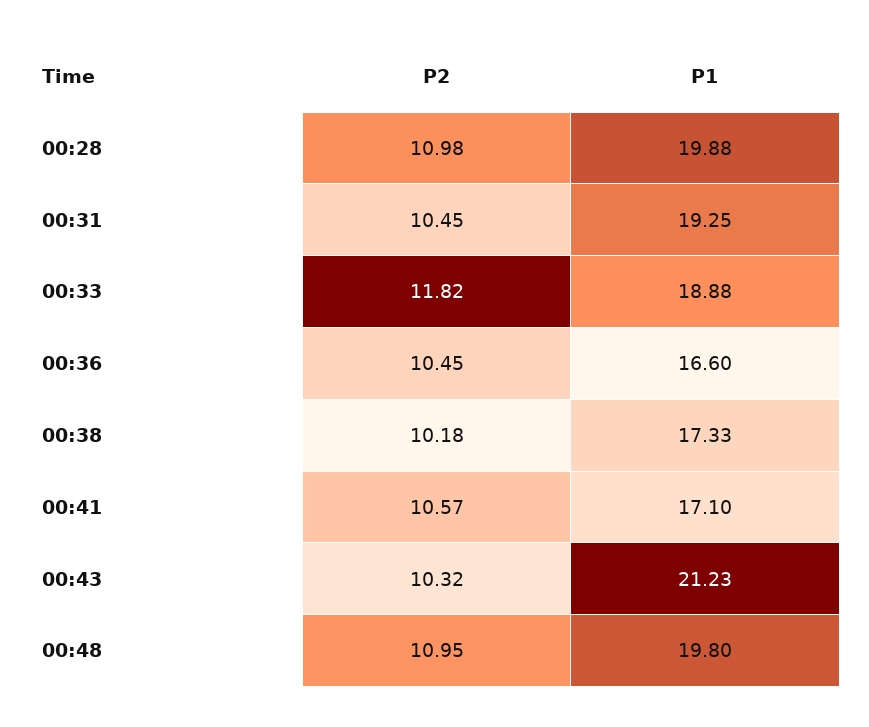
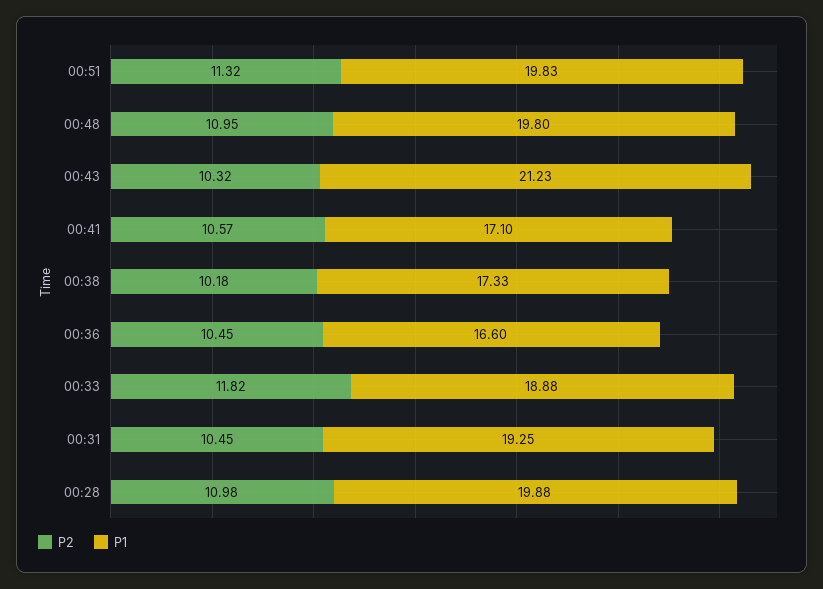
P2, 00:51: none -> 11.32
P1, 00:51: none -> 19.83

